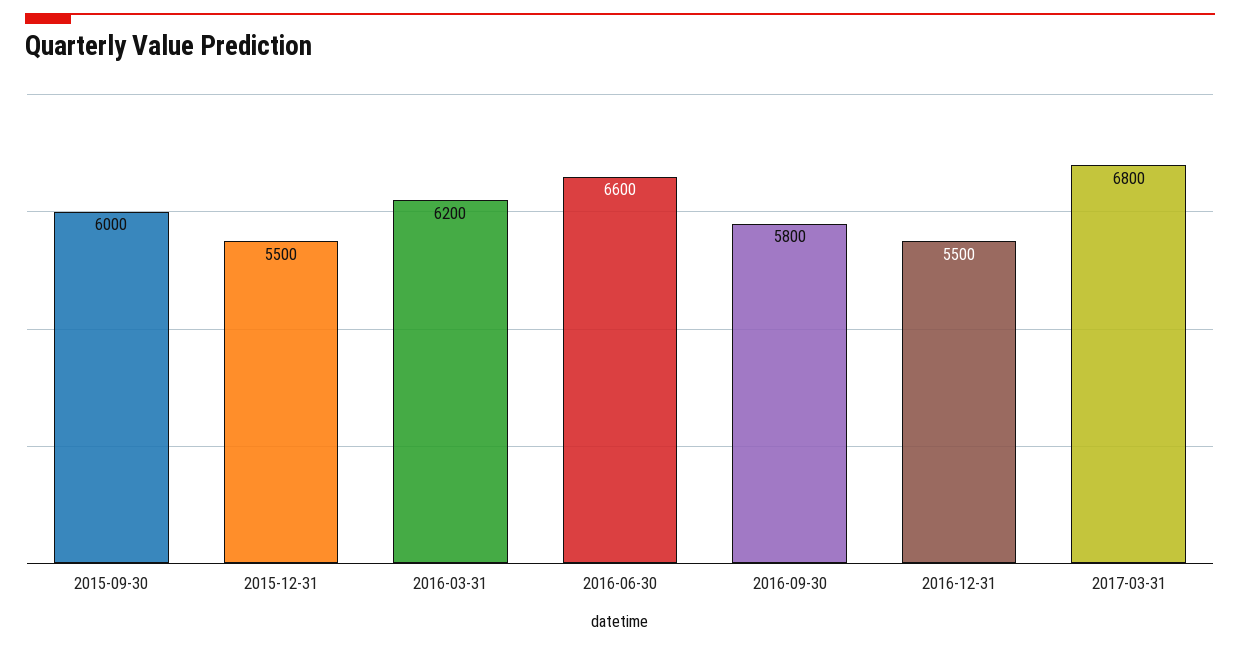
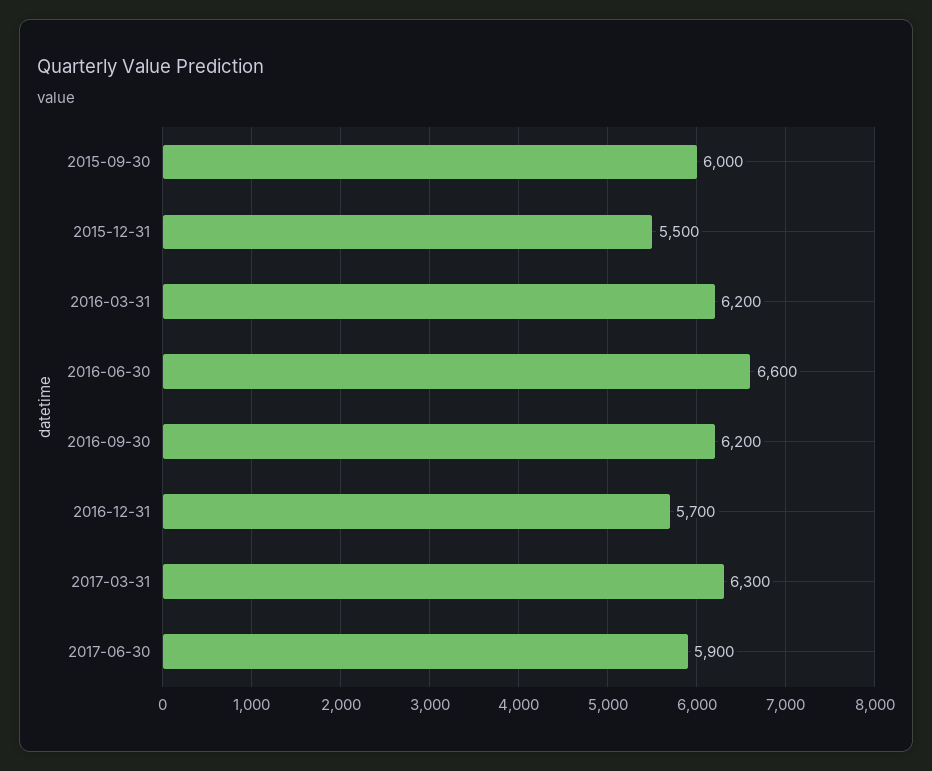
2016-09-30: 5800 -> 6200
2016-12-31: 5500 -> 5700
2017-03-31: 6800 -> 6300
2017-06-30: none -> 5900

